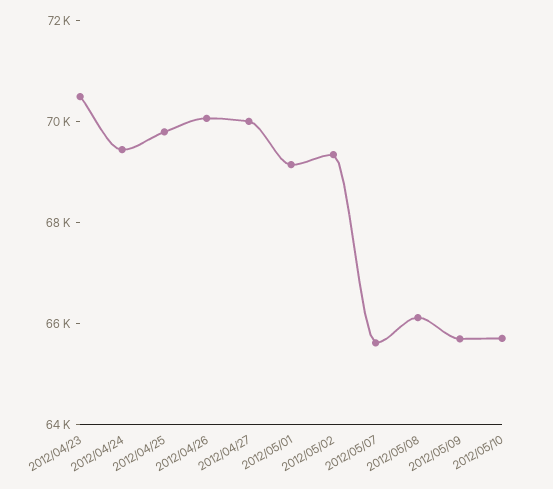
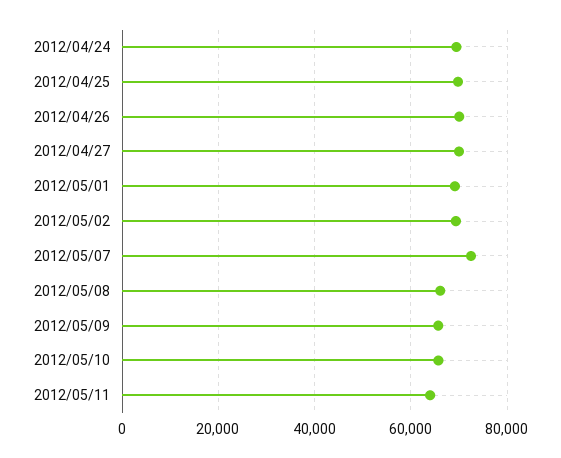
2012/04/23: 70500 -> none
2012/05/07: 65500 -> 72000
2012/05/11: none -> 64000

